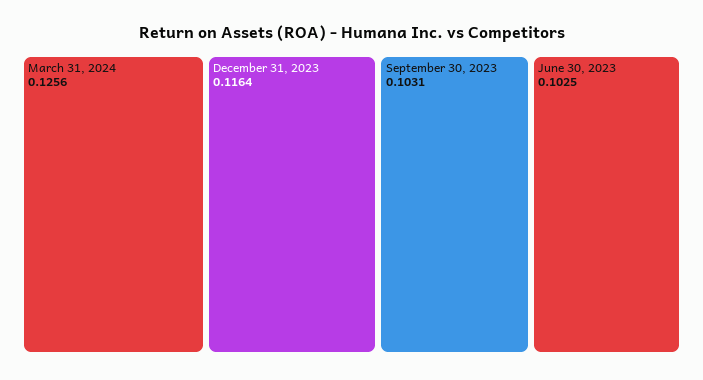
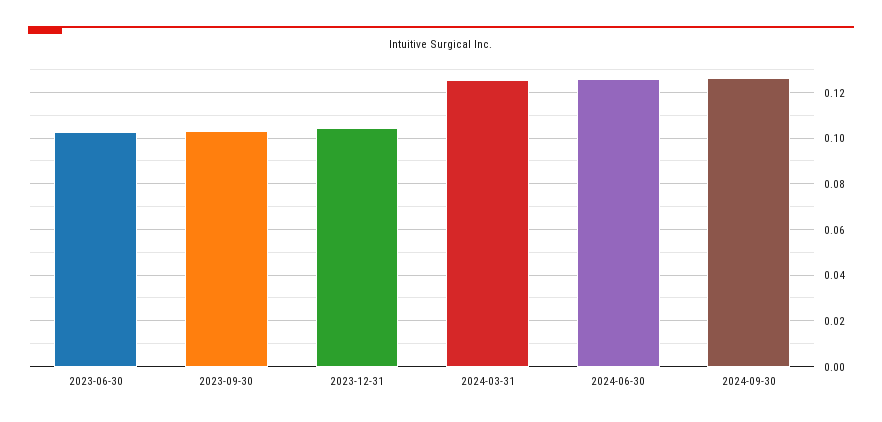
December 31, 2023: 0.1164 -> 0.105
2024-06-30: none -> 0.125
2024-09-30: none -> 0.125

